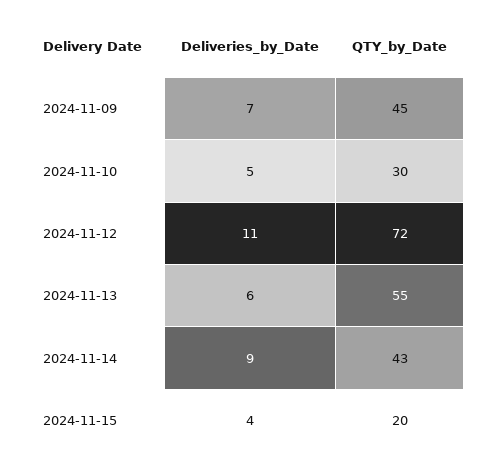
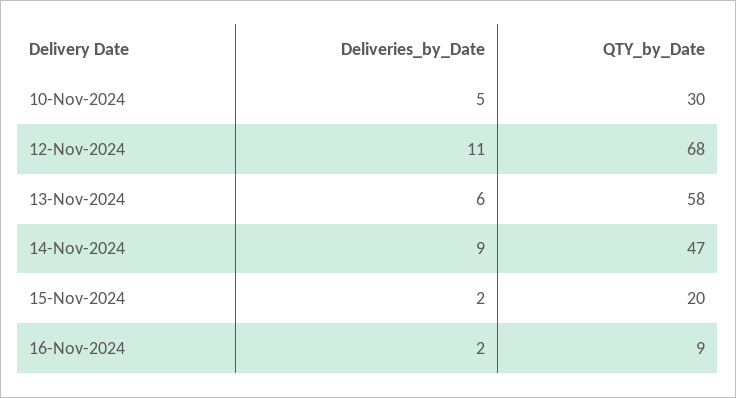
Deliveries_by_Date, 2024-11-09: 7 -> none
QTY_by_Date, 2024-11-09: 45 -> none
QTY_by_Date, 2024-11-12: 72 -> 68
QTY_by_Date, 2024-11-13: 55 -> 58
QTY_by_Date, 2024-11-14: 43 -> 47
Deliveries_by_Date, 2024-11-15: 4 -> 2
Deliveries_by_Date, 16-Nov-2024: none -> 2
QTY_by_Date, 16-Nov-2024: none -> 9

